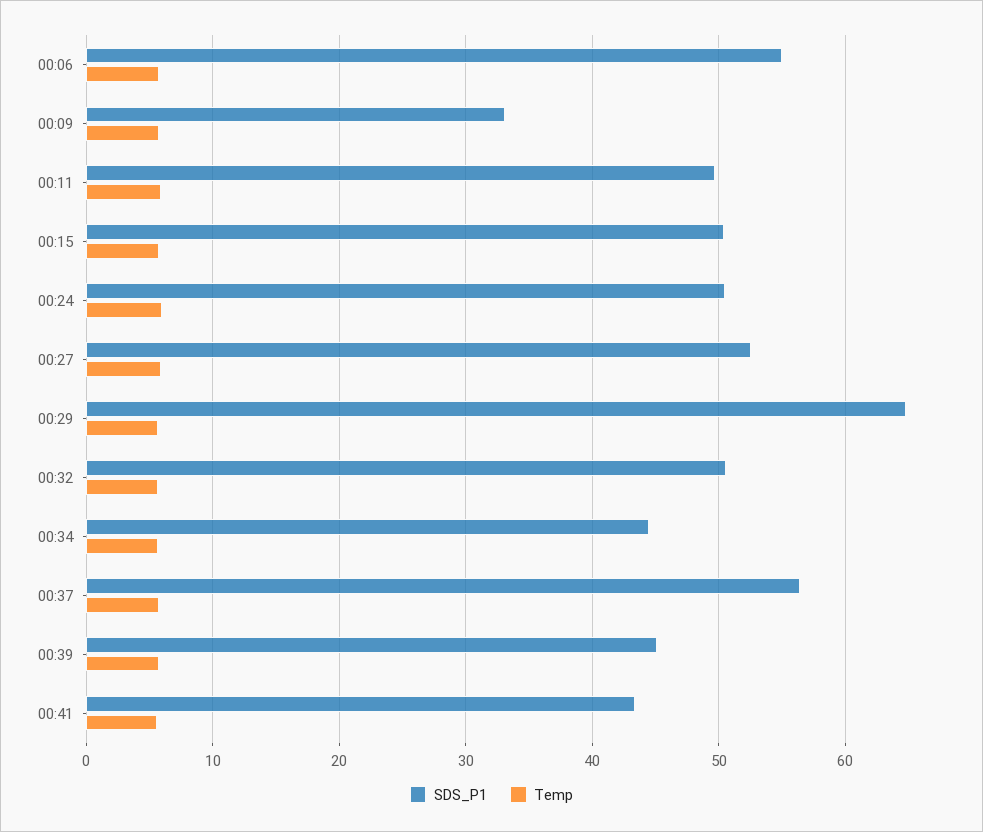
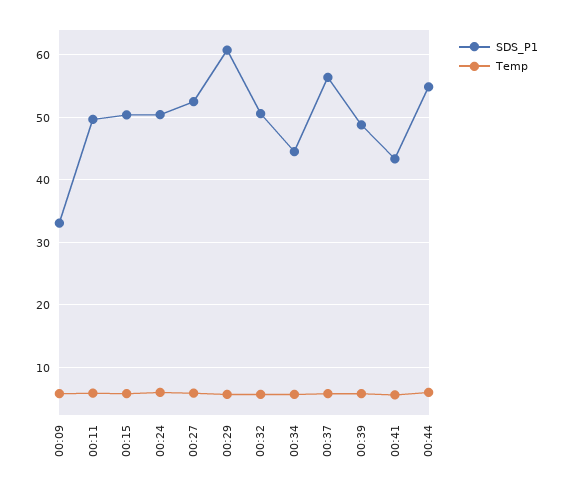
SDS_P1, 00:06: 55 -> none
Temp, 00:06: 6 -> none
SDS_P1, 00:29: 65 -> 61
SDS_P1, 00:39: 45 -> 49
SDS_P1, 00:44: none -> 55
Temp, 00:44: none -> 6

